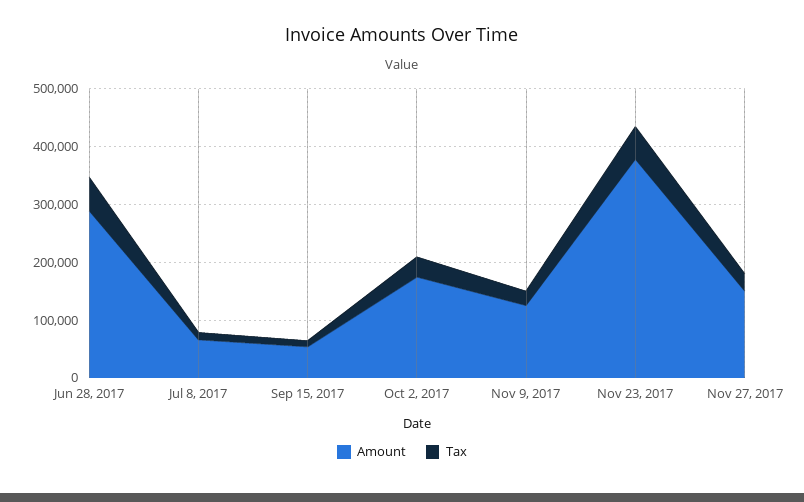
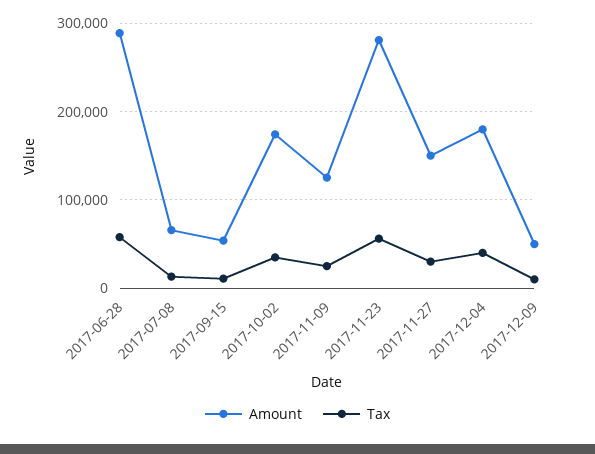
Amount, Nov 23, 2017: 380000 -> 280000
Amount, 2017-12-04: none -> 180000
Tax, 2017-12-04: none -> 40000
Amount, 2017-12-09: none -> 50000
Tax, 2017-12-09: none -> 10000

